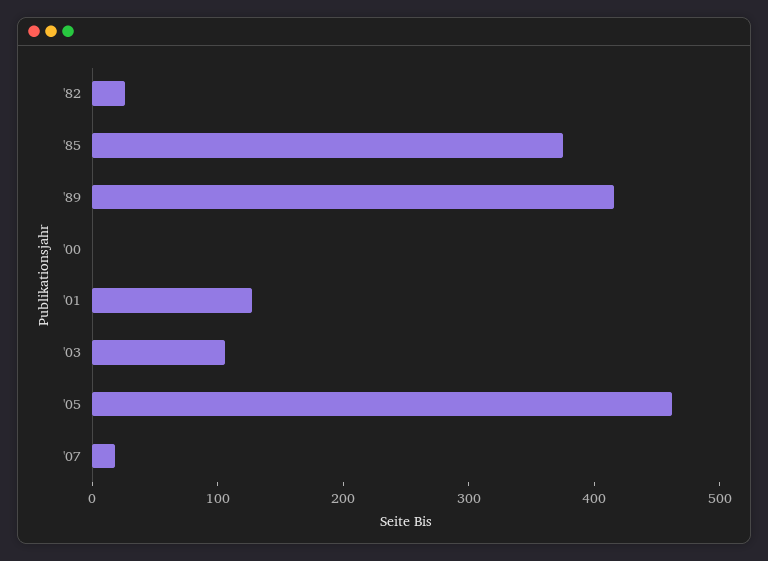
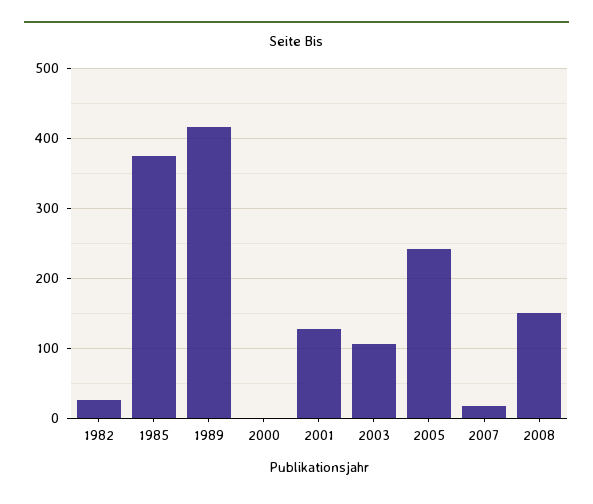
'05: 460 -> 240
2008: none -> 150

